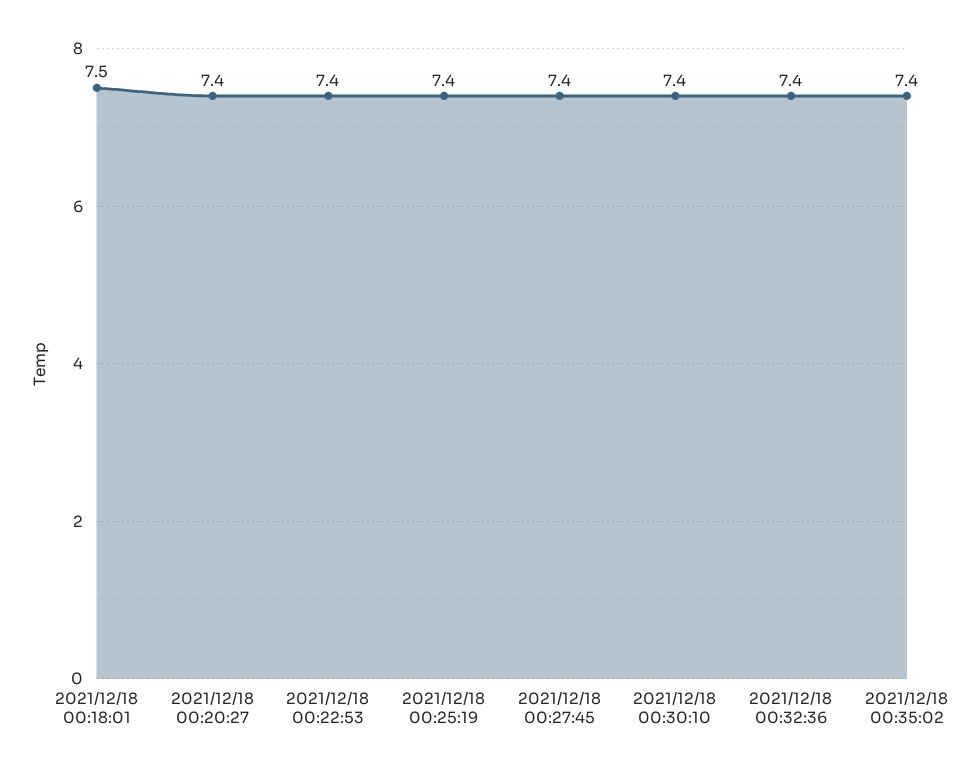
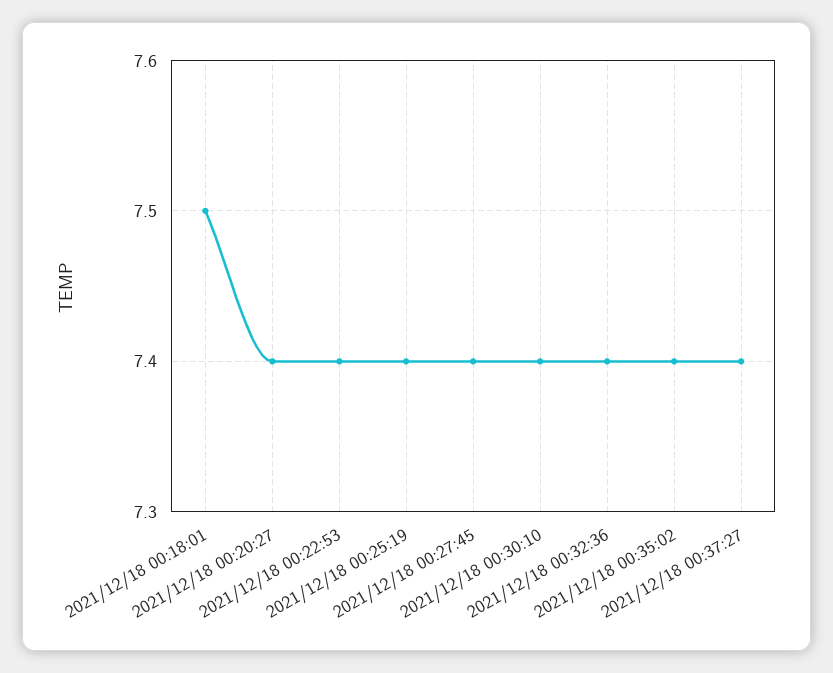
2021/12/18 00:37:27: none -> 7.4

